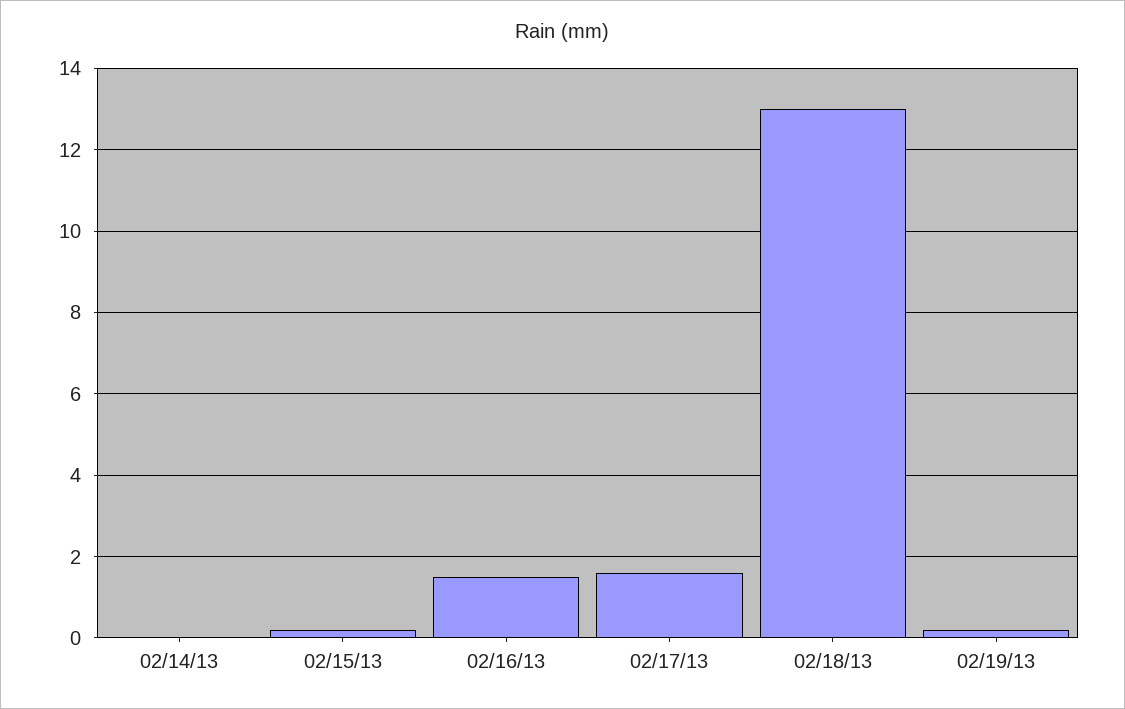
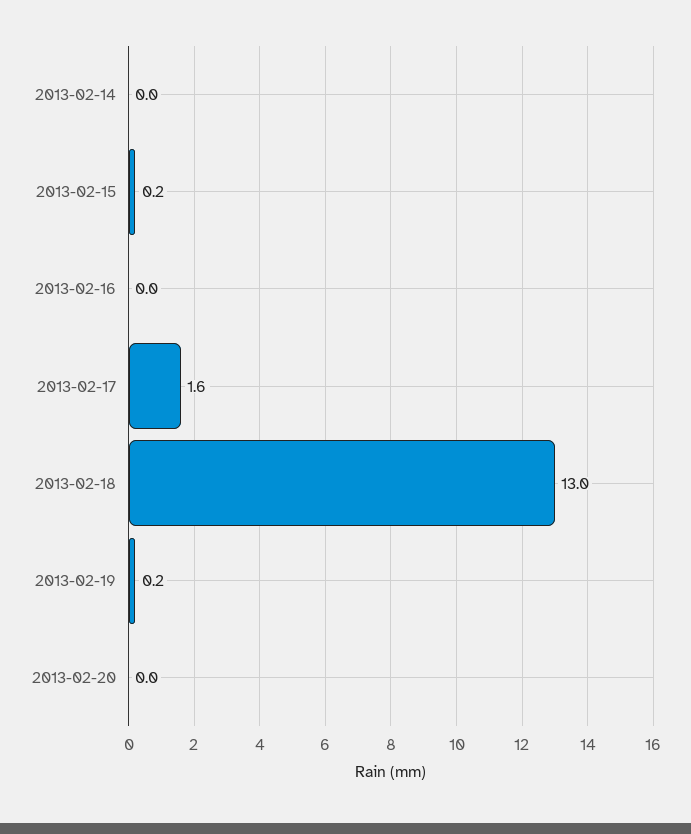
02/16/13: 1.5 -> 0
2013-02-20: none -> 0

